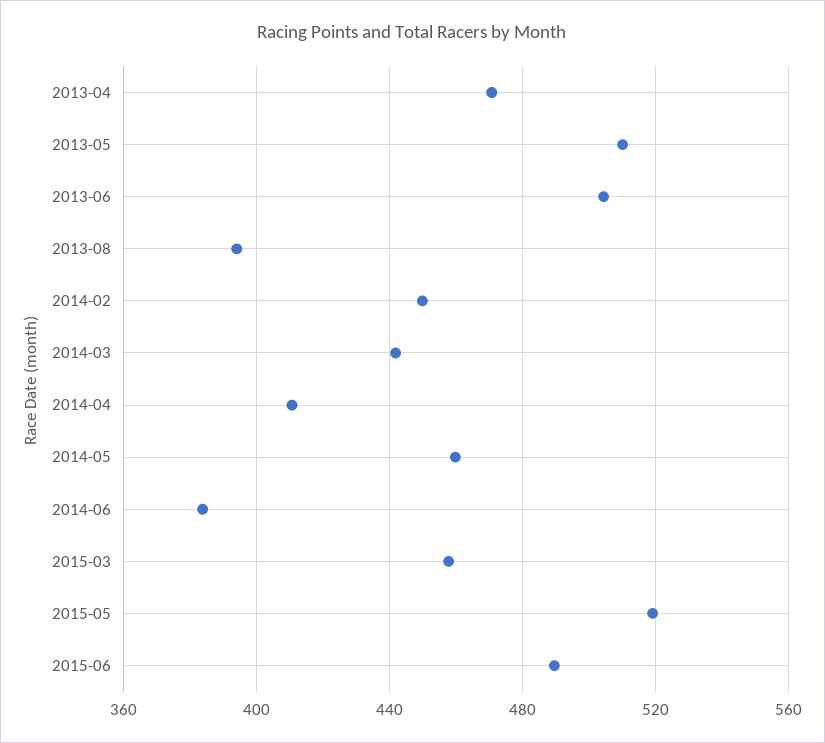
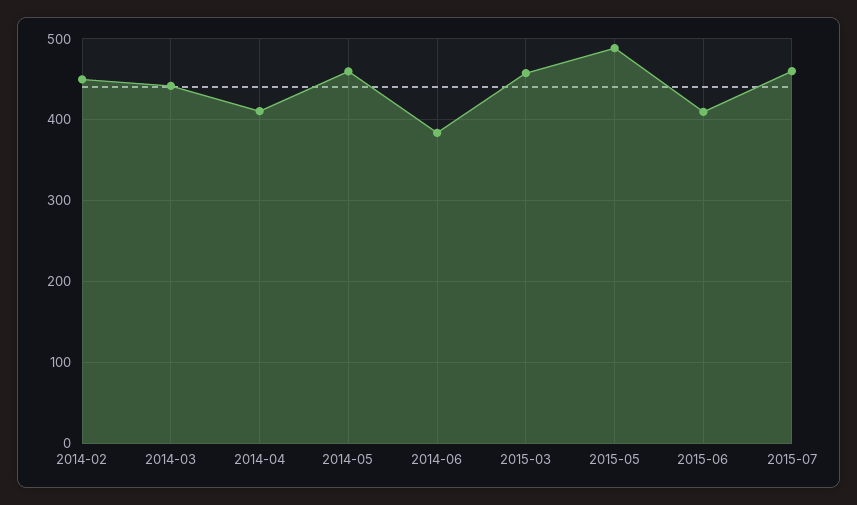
2013-04: 470 -> none
2013-05: 510 -> none
2013-06: 505 -> none
2013-08: 395 -> none
2015-05: 520 -> 490
2015-06: 490 -> 410
2015-07: none -> 460

